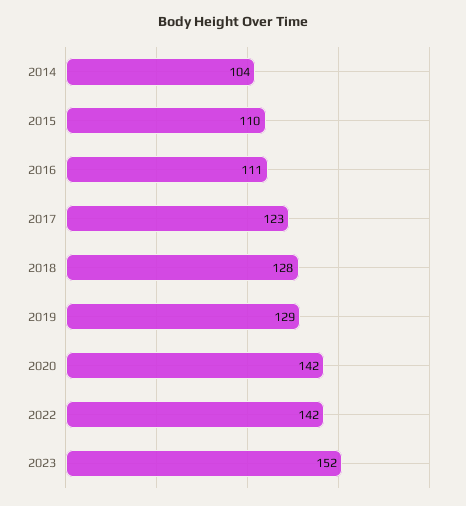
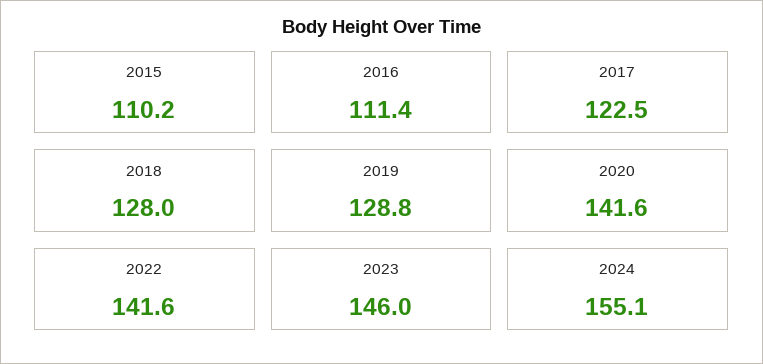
2014: 104 -> none
2023: 152 -> 146
2024: none -> 155.1

